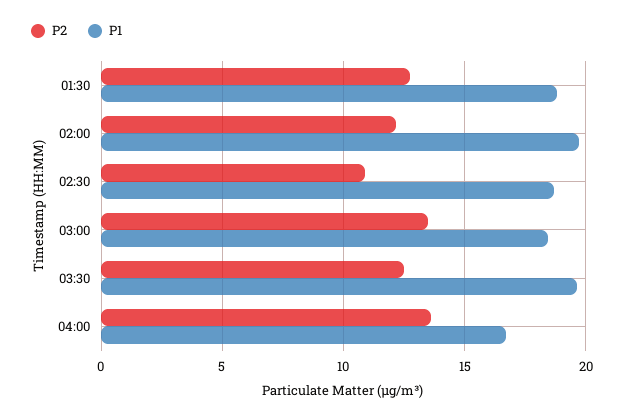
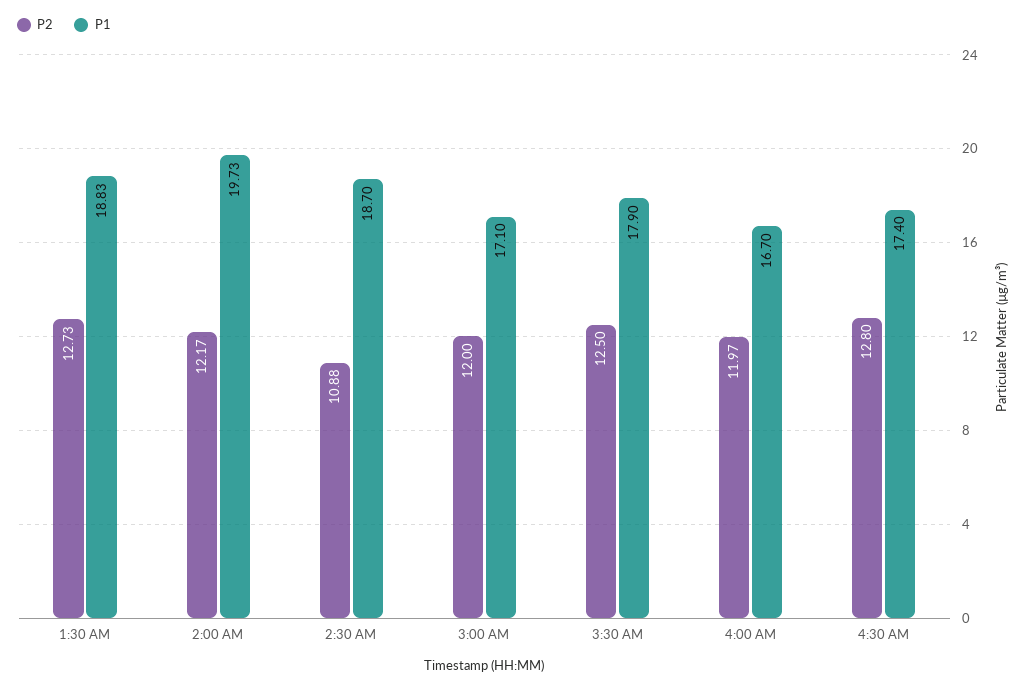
P2, 03:00: 13.5 -> 12
P1, 03:00: 18.5 -> 17.1
P1, 03:30: 19.5 -> 17.9
P2, 04:00: 13.5 -> 11.97
P2, 4:30 AM: none -> 12.8
P1, 4:30 AM: none -> 17.4

